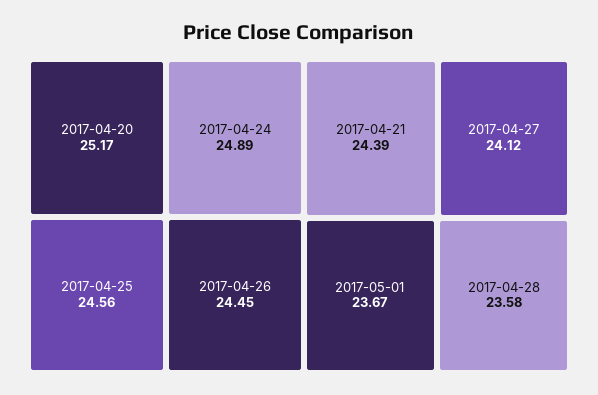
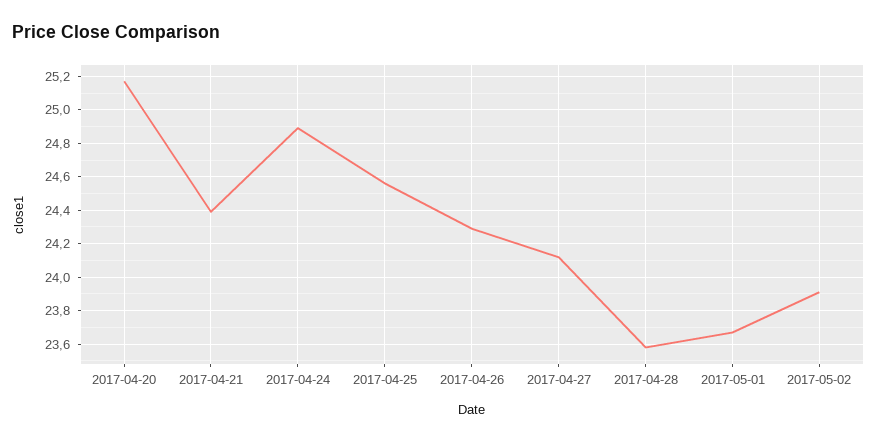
2017-04-26: 24.45 -> 24.3
2017-05-02: none -> 23.9

